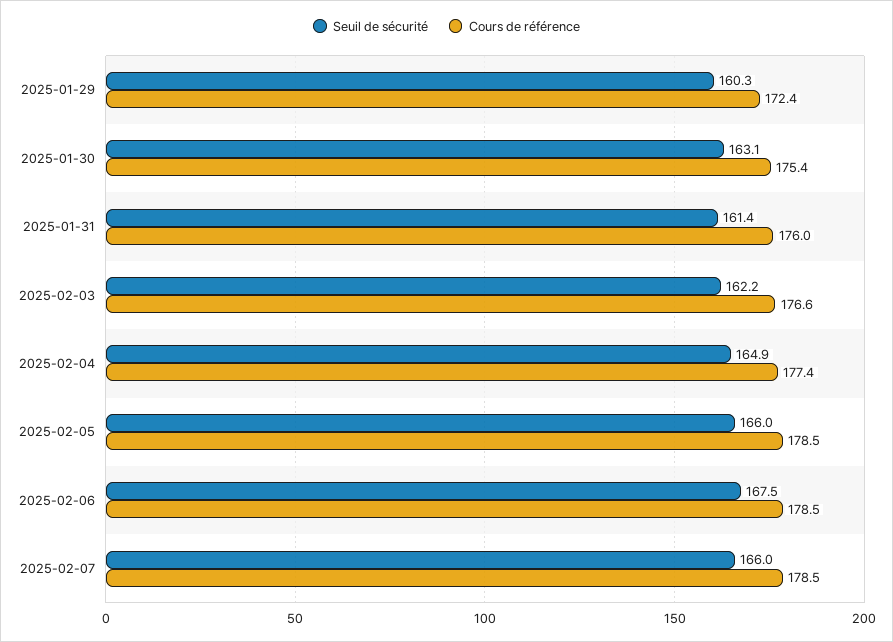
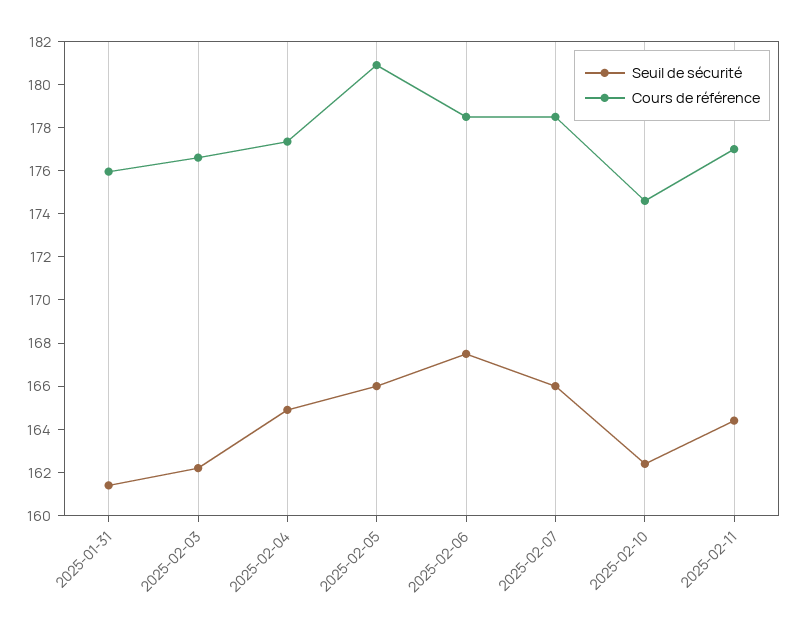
Seuil de sécurité, 2025-01-29: 160.3 -> none
Cours de référence, 2025-01-29: 172.4 -> none
Seuil de sécurité, 2025-01-30: 163.1 -> none
Cours de référence, 2025-01-30: 175.4 -> none
Cours de référence, 2025-02-05: 178.5 -> 181
Seuil de sécurité, 2025-02-10: none -> 162.5
Cours de référence, 2025-02-10: none -> 174.5
Seuil de sécurité, 2025-02-11: none -> 164.5
Cours de référence, 2025-02-11: none -> 177

